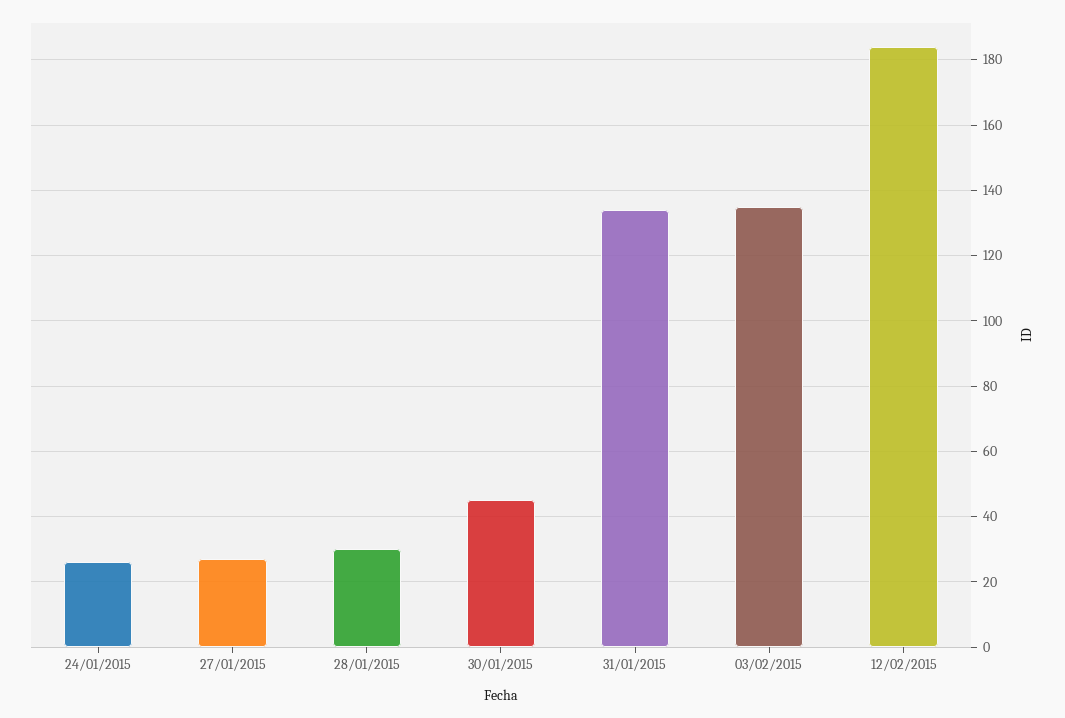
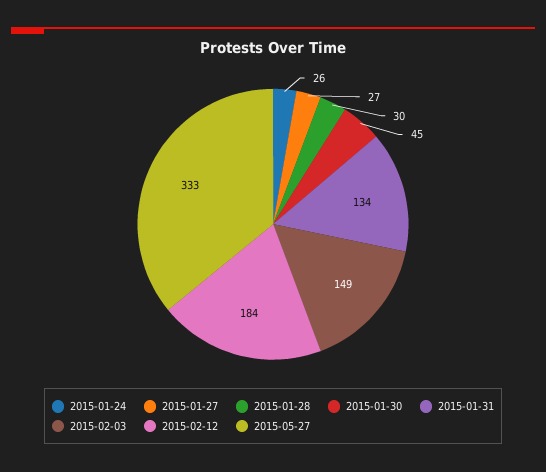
03/02/2015: 135 -> 149
2015-05-27: none -> 333

